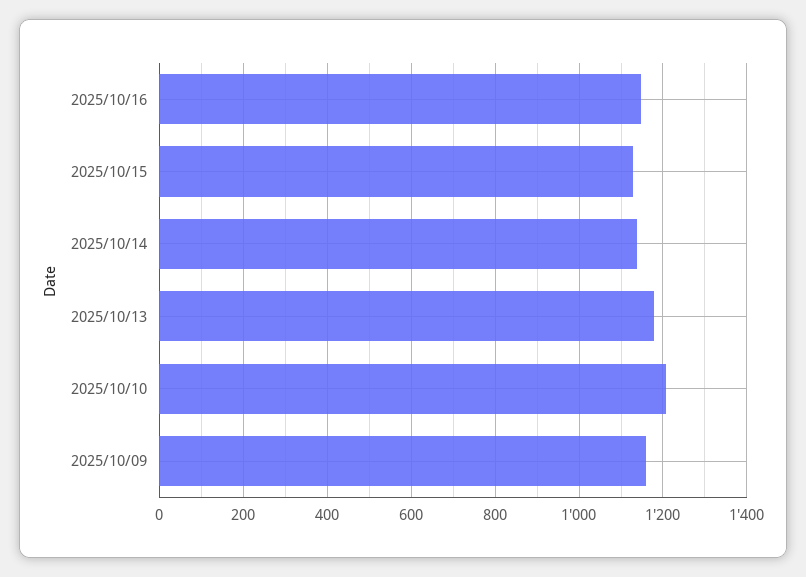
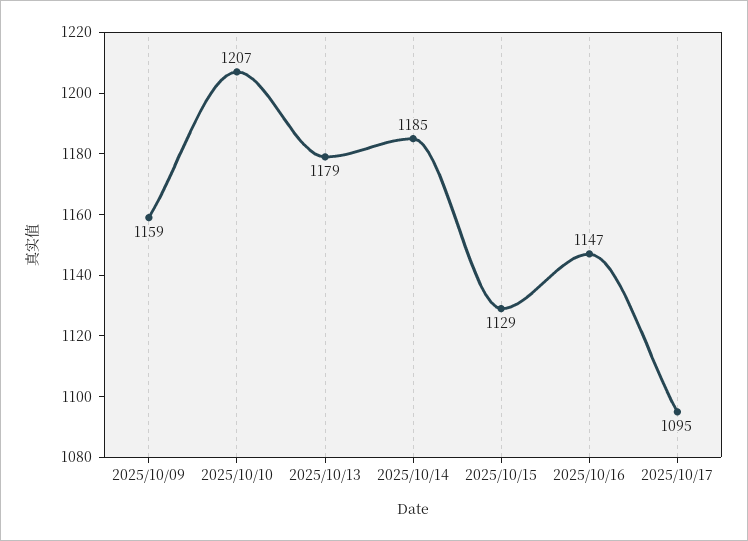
2025/10/14: 1140 -> 1185
2025/10/17: none -> 1095

